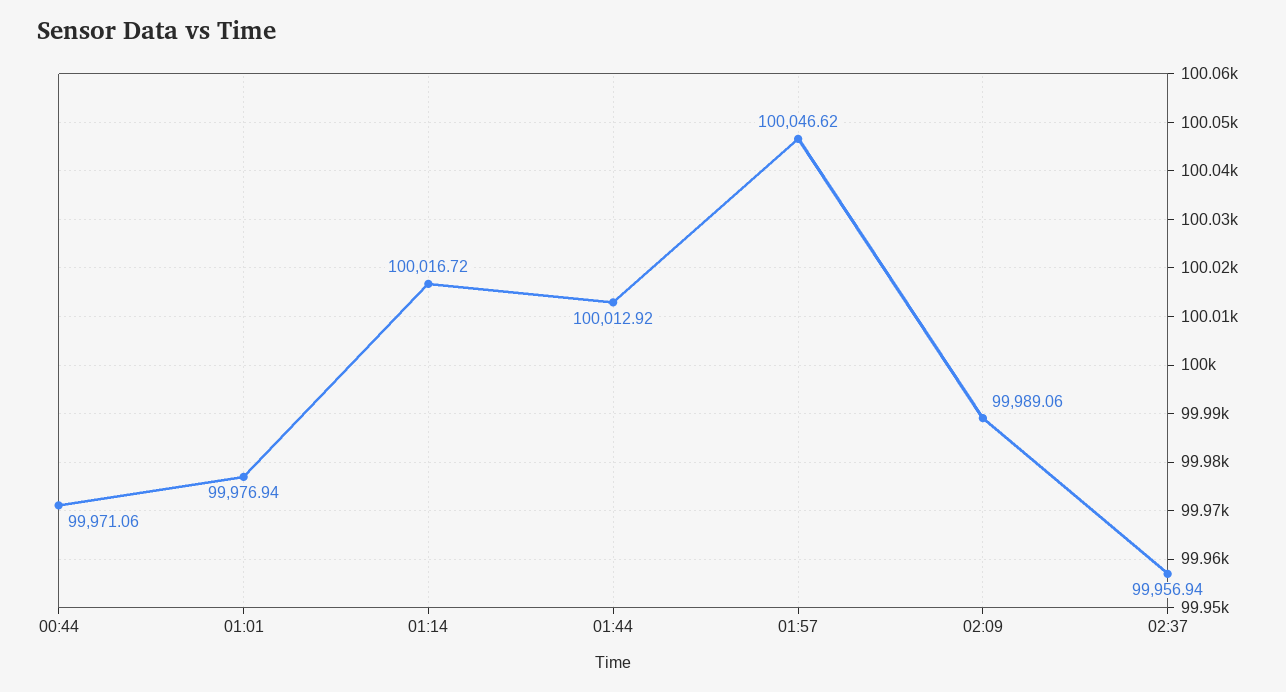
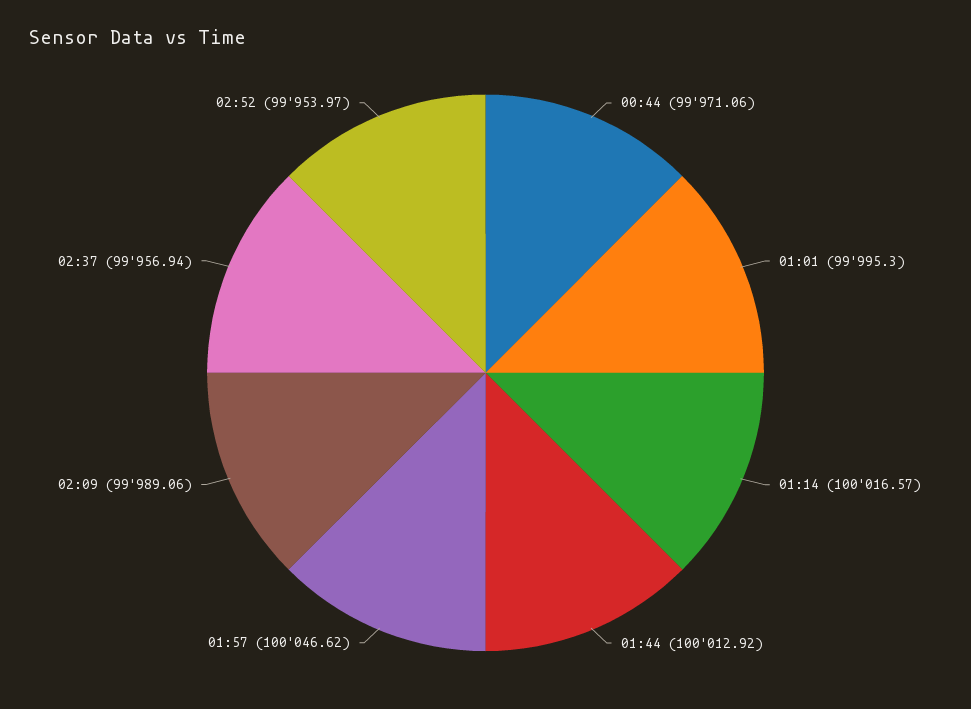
01:01: 99976.94 -> 99995.3
01:14: 100016.72 -> 100016.57
02:52: none -> 99953.97

